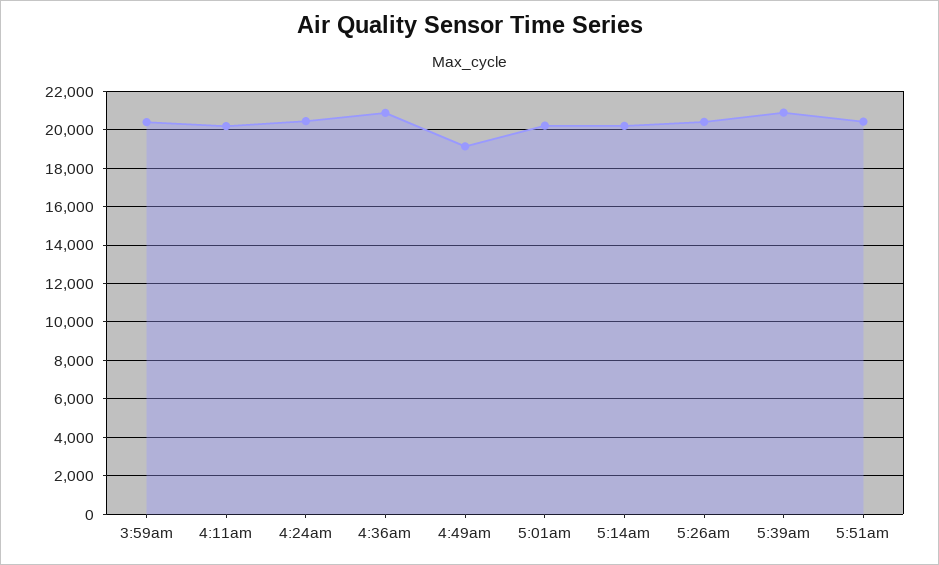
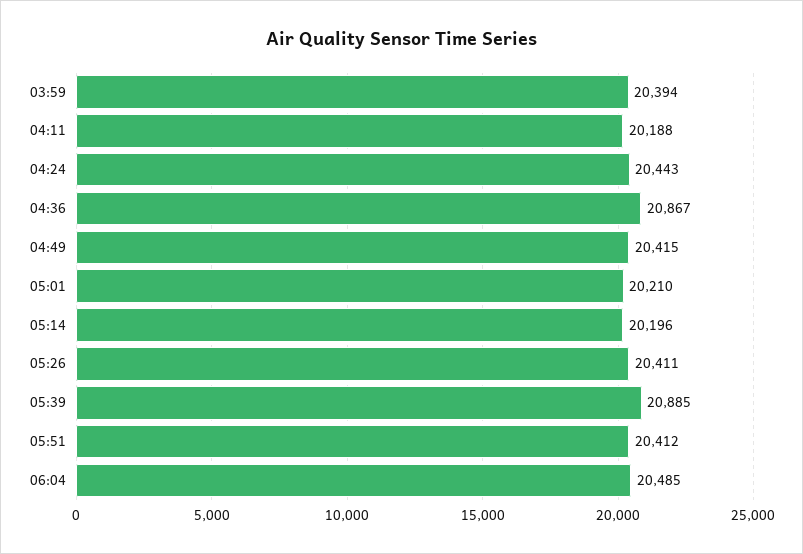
4:49am: 19000 -> 20415
06:04: none -> 20485

